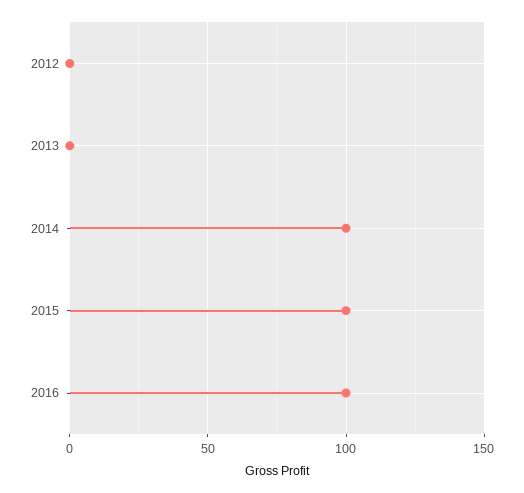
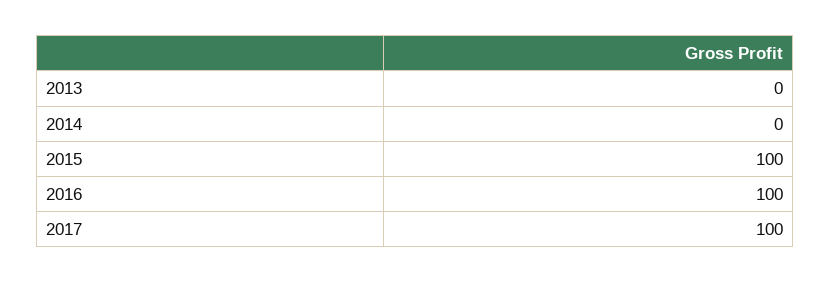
2012: 0 -> none
2014: 100 -> 0
2017: none -> 100

